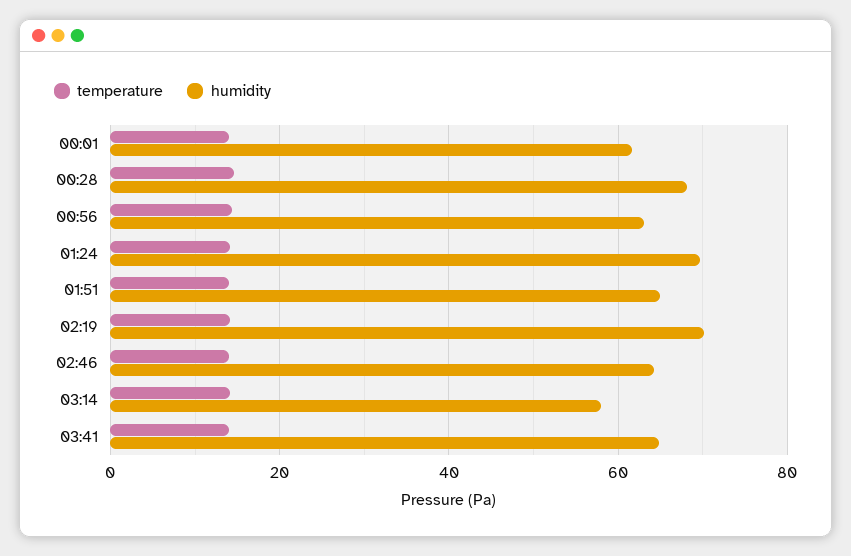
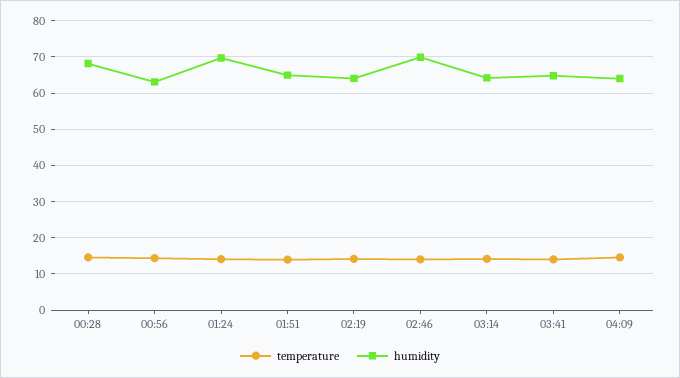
temperature, 00:01: 14 -> none
humidity, 00:01: 62 -> none
humidity, 02:19: 70 -> 64
humidity, 02:46: 64 -> 70
humidity, 03:14: 58 -> 64
temperature, 04:09: none -> 14
humidity, 04:09: none -> 64

